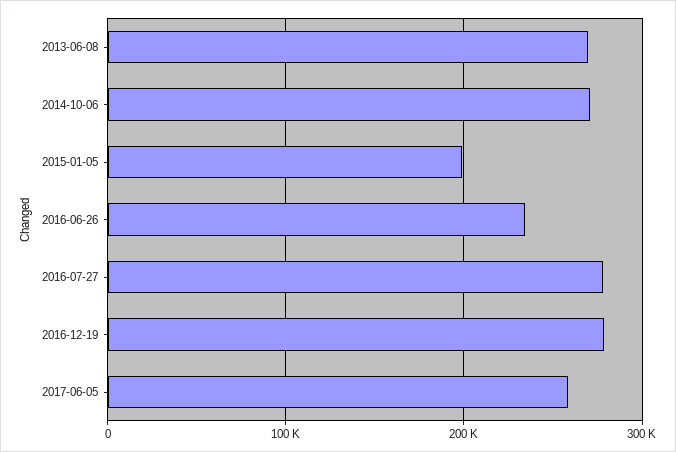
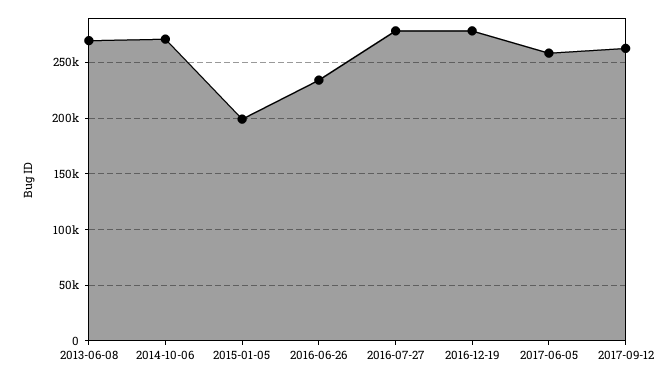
2017-09-12: none -> 260000

